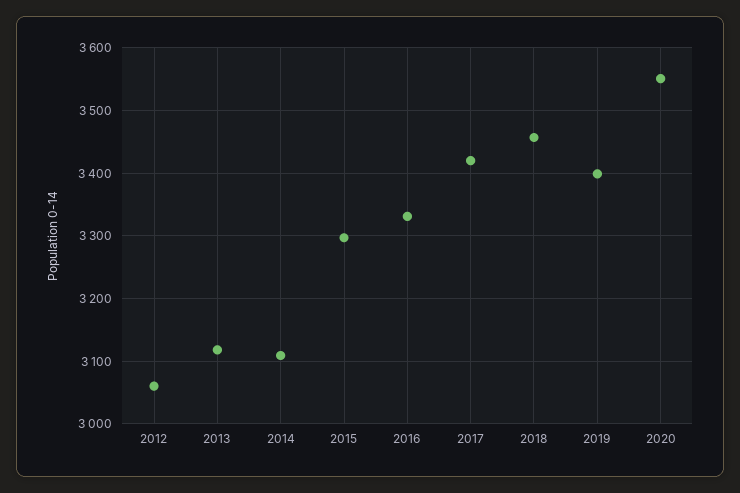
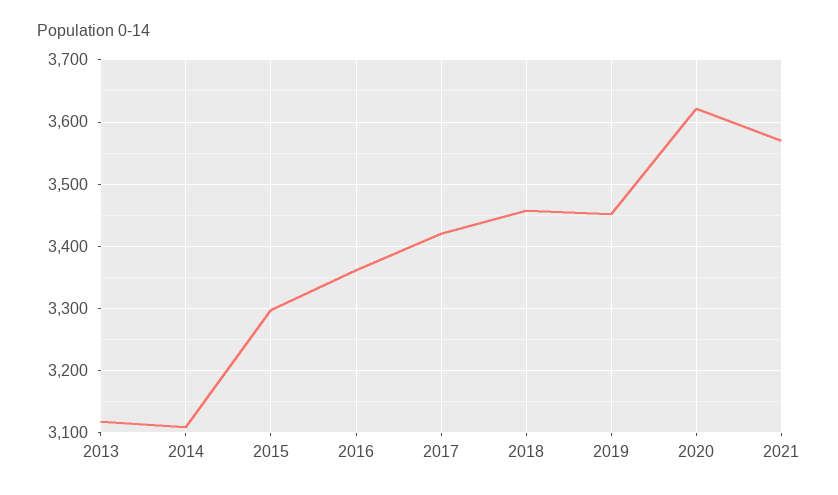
2012: 3060 -> none
2016: 3330 -> 3360
2019: 3400 -> 3450
2020: 3550 -> 3620
2021: none -> 3570

